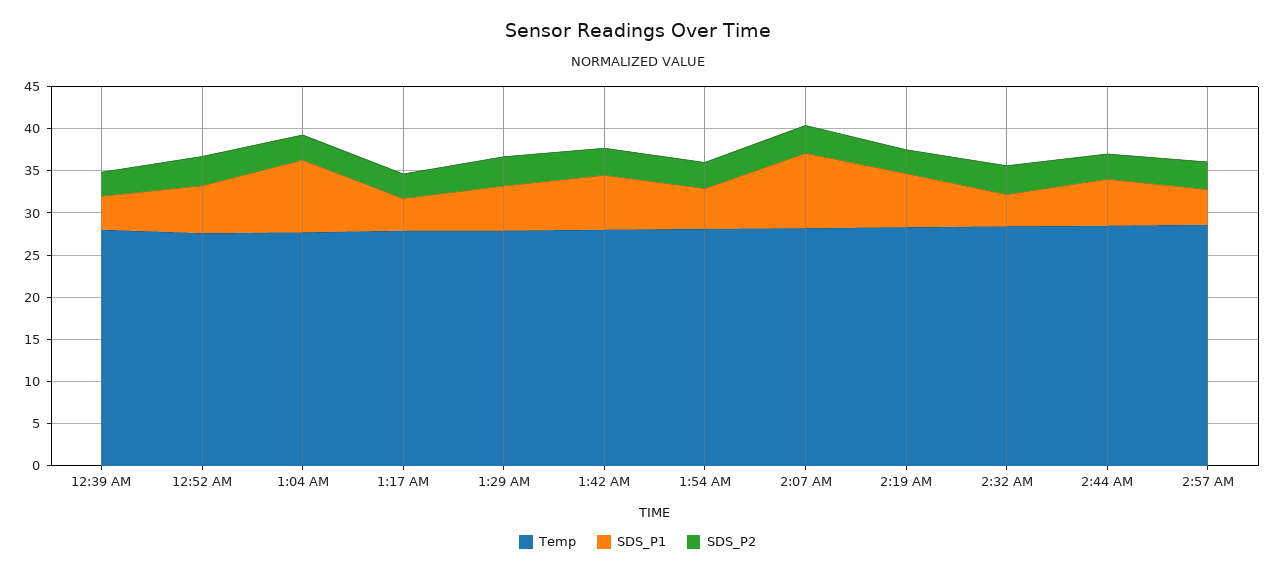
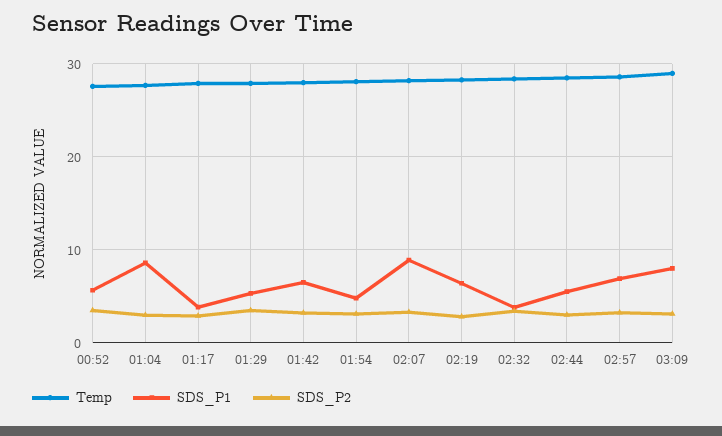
Temp, 12:39 AM: 28 -> none
SDS_P1, 12:39 AM: 4 -> none
SDS_P2, 12:39 AM: 3 -> none
SDS_P1, 2:57 AM: 4 -> 7
Temp, 03:09: none -> 29
SDS_P1, 03:09: none -> 8
SDS_P2, 03:09: none -> 3

